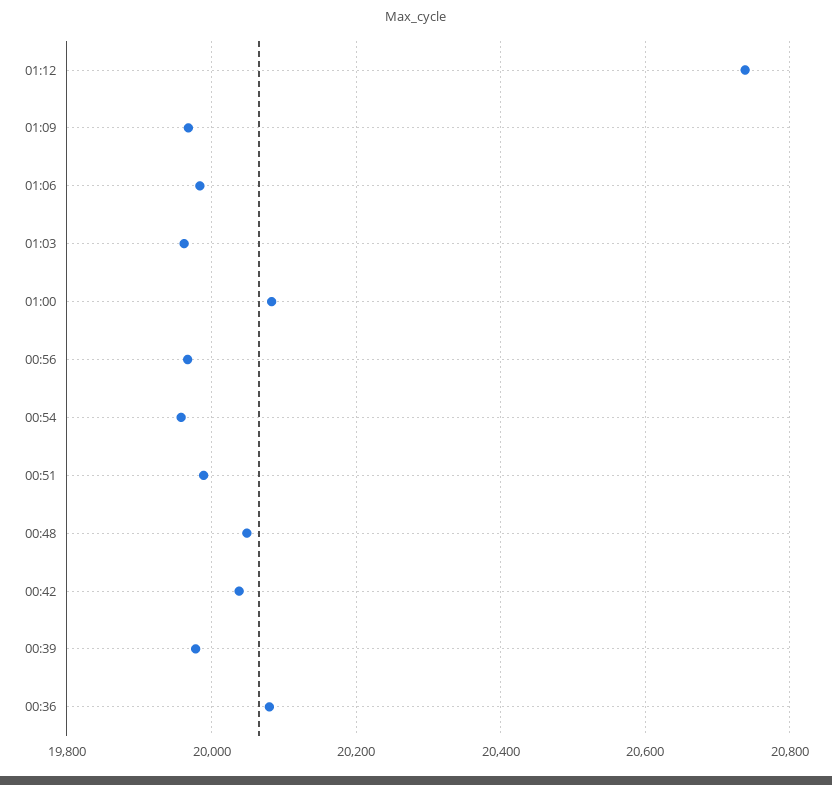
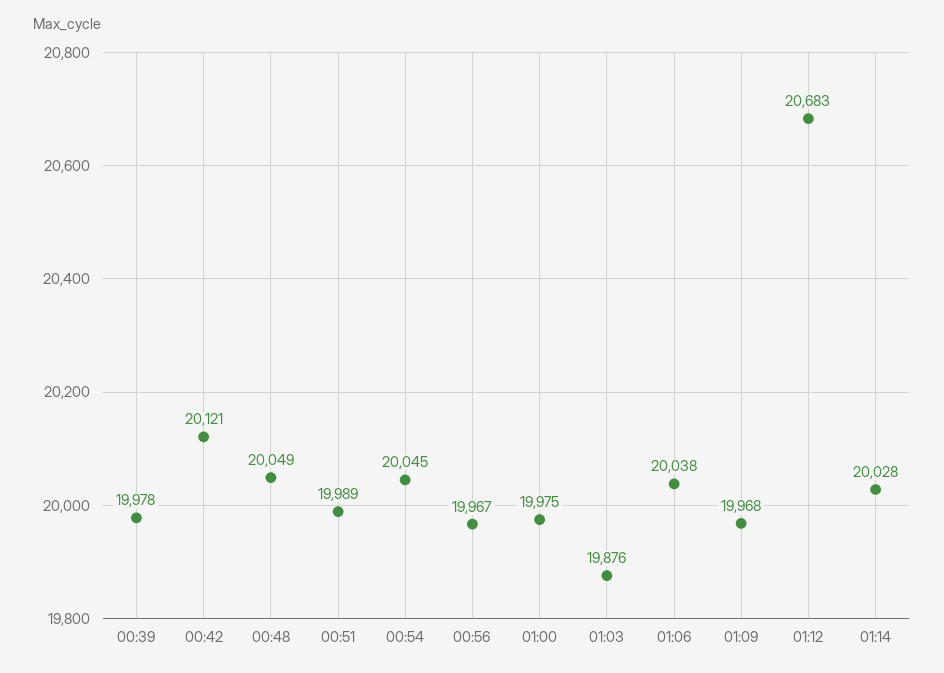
01:12: 20740 -> 20683
01:06: 19980 -> 20038
01:03: 19960 -> 19876
01:00: 20080 -> 19975
00:54: 19960 -> 20045
00:42: 20040 -> 20121
00:36: 20080 -> none
01:14: none -> 20028

